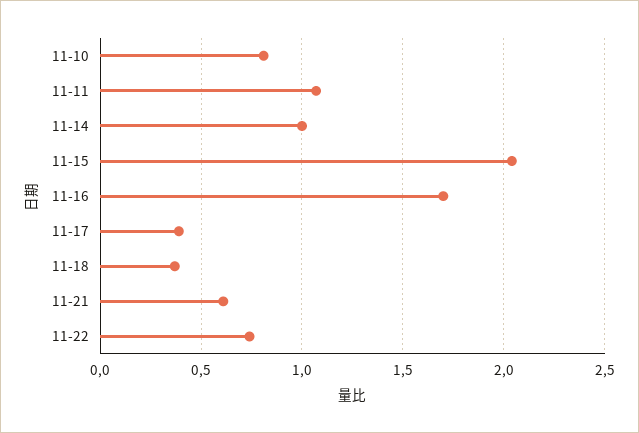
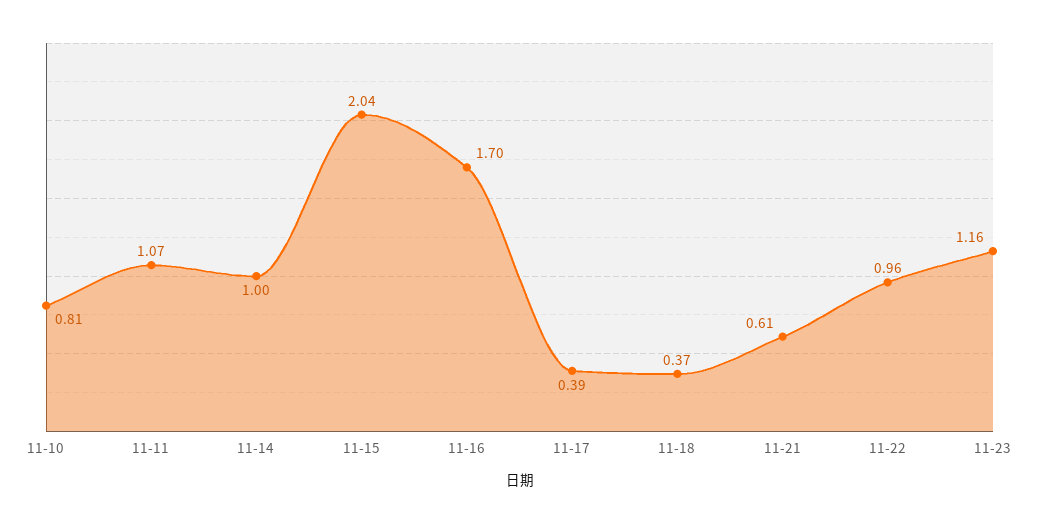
11-22: 0.75 -> 0.96
11-23: none -> 1.16

